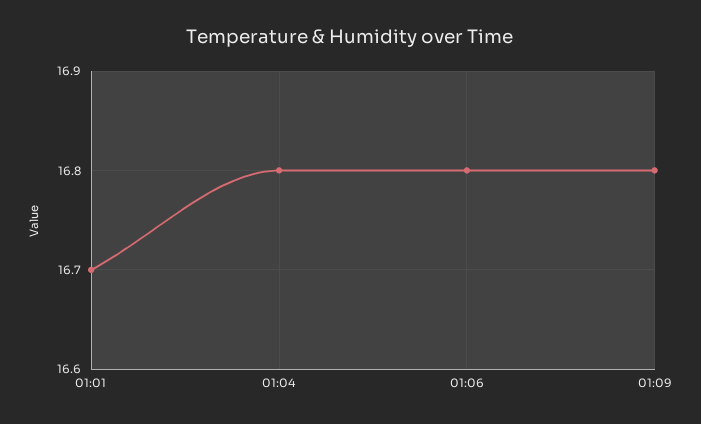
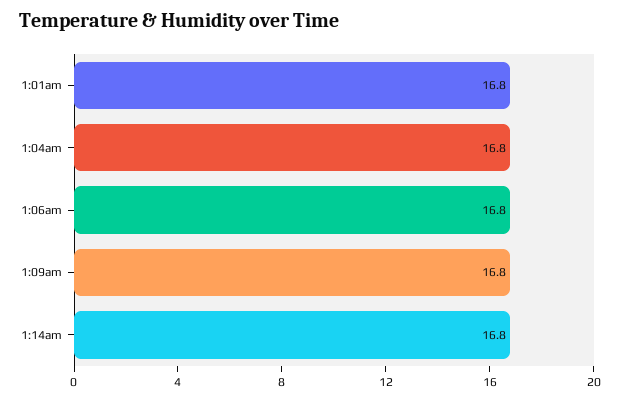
01:01: 16.7 -> 16.8
1:14am: none -> 16.8

